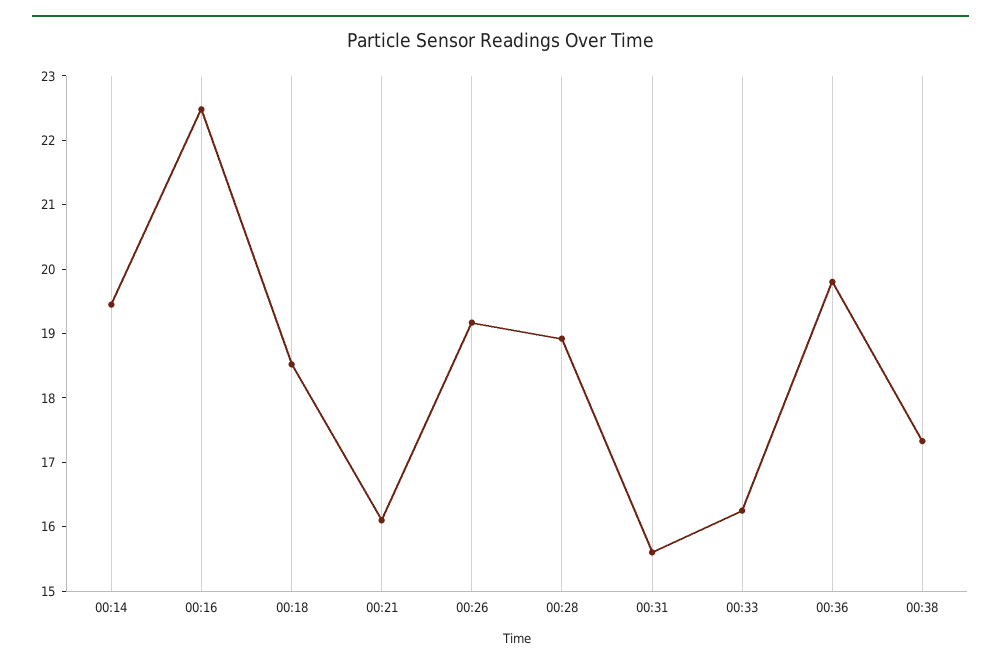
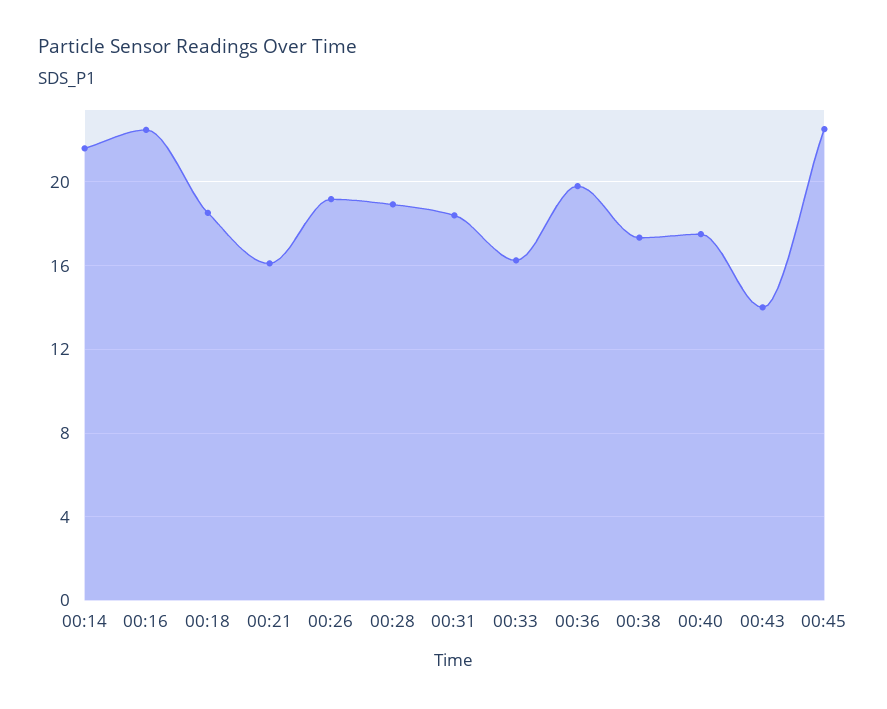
00:14: 19.4 -> 21.5
00:31: 15.6 -> 18.5
00:40: none -> 17.5
00:43: none -> 14
00:45: none -> 22.5

